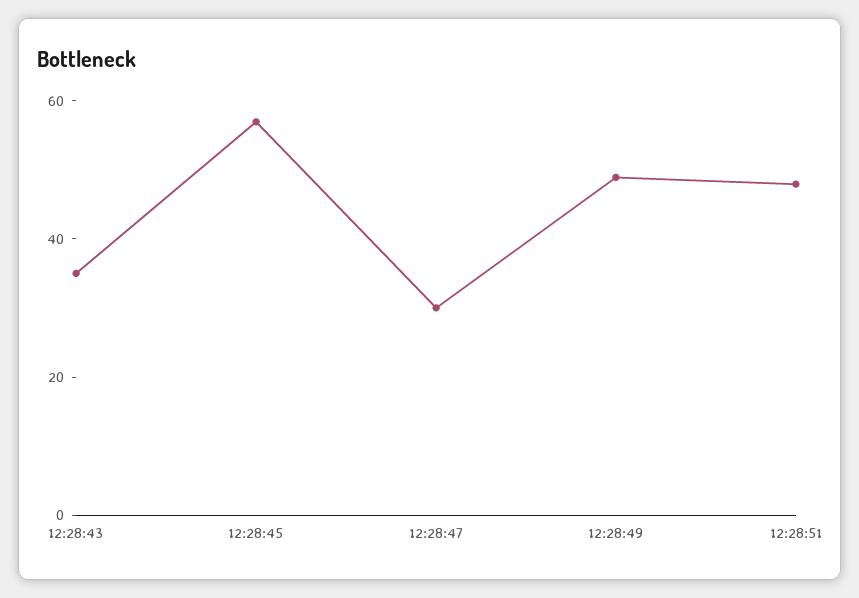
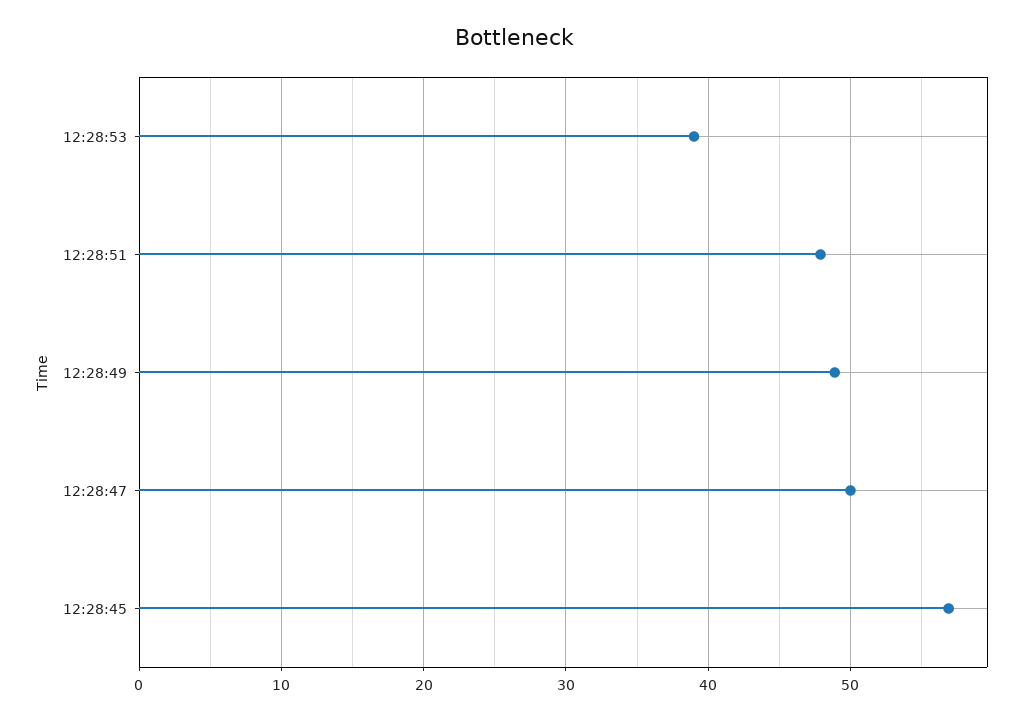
12:28:43: 35 -> none
12:28:47: 30 -> 50
12:28:53: none -> 39

